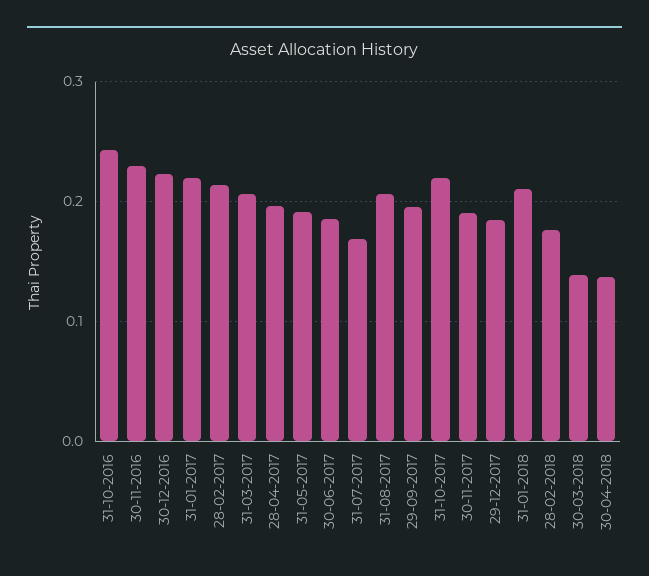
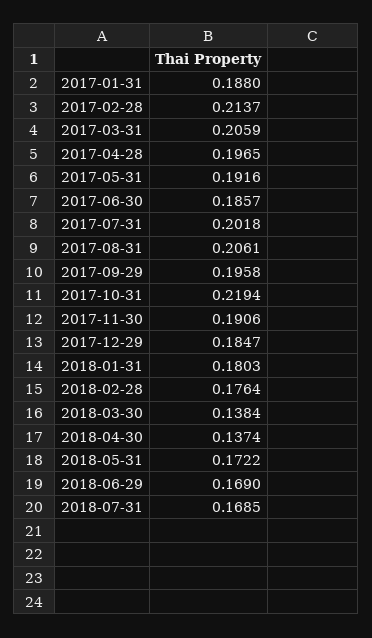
31-10-2016: 0.24 -> none
30-11-2016: 0.23 -> none
30-12-2016: 0.22 -> none
31-01-2017: 0.22 -> 0.188
31-07-2017: 0.17 -> 0.2018
31-01-2018: 0.21 -> 0.1803
2018-05-31: none -> 0.1722
2018-06-29: none -> 0.169
2018-07-31: none -> 0.1685

